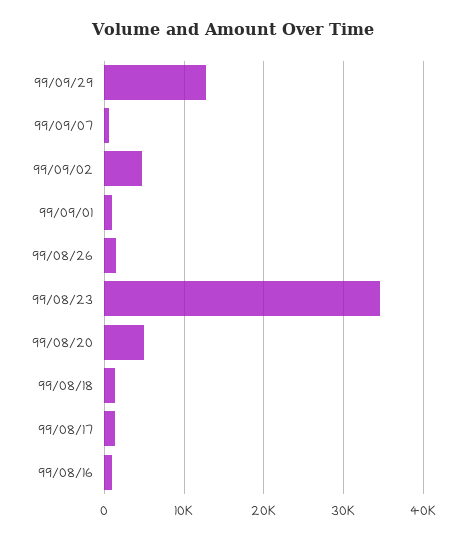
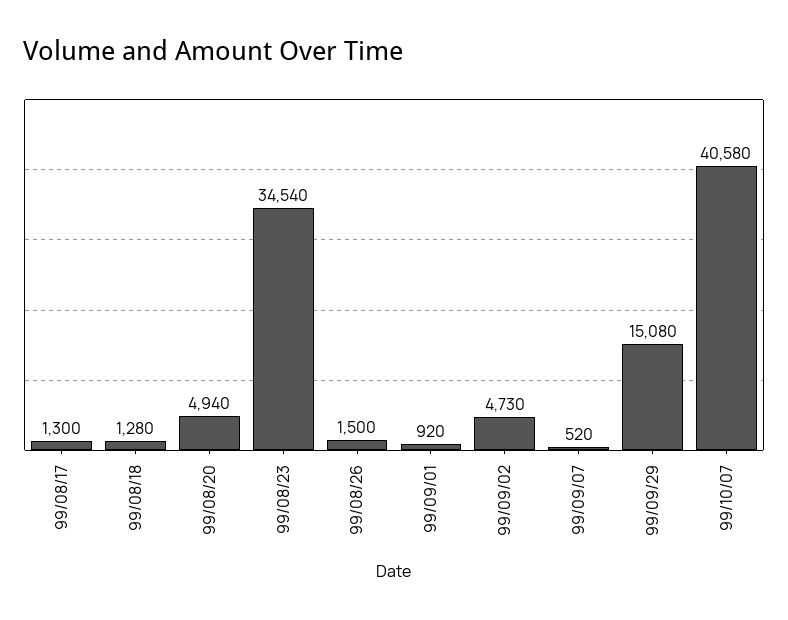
99/09/29: 13000 -> 15080
99/08/16: 1000 -> none
99/10/07: none -> 40580

